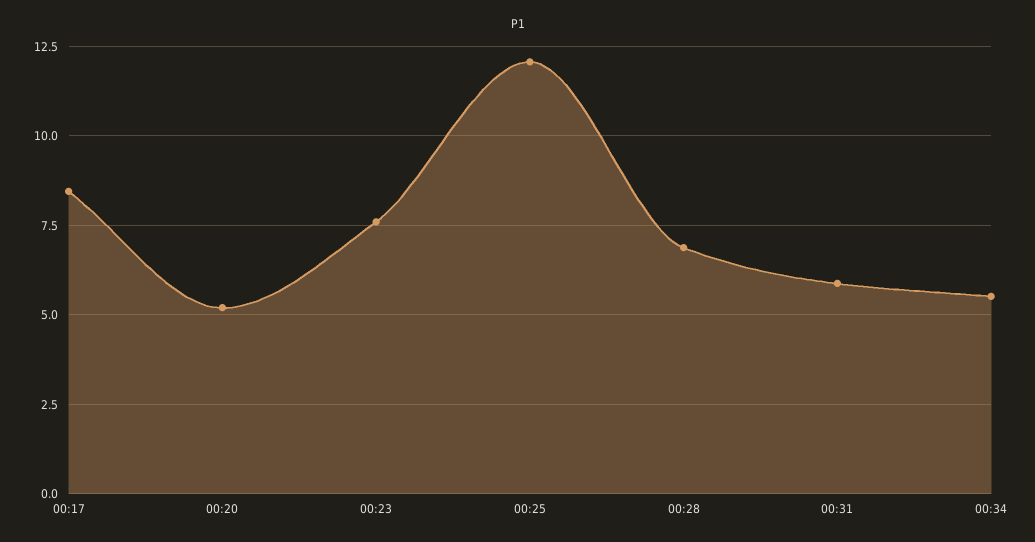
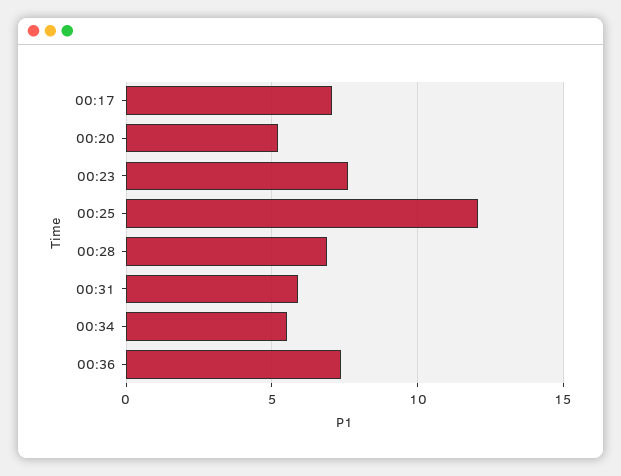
00:17: 8.5 -> 7
00:36: none -> 7.5

